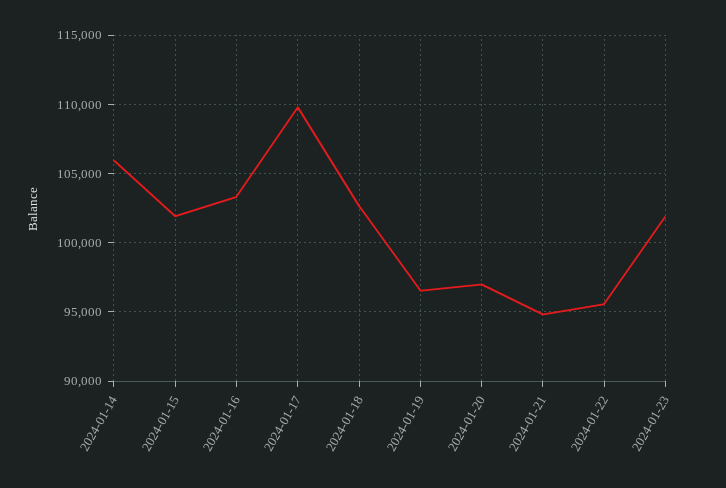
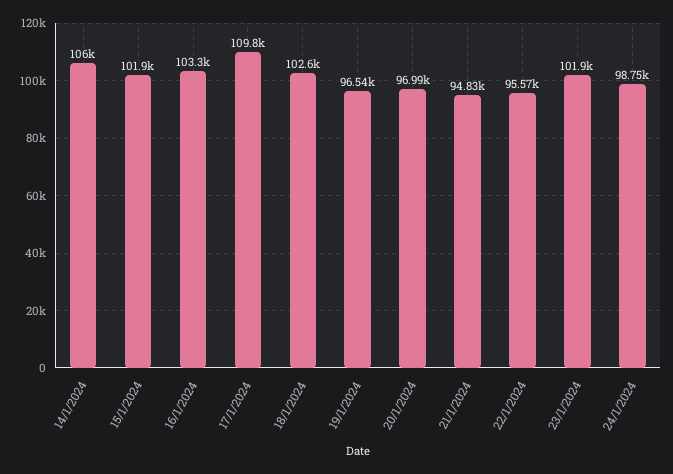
24/1/2024: none -> 98750

